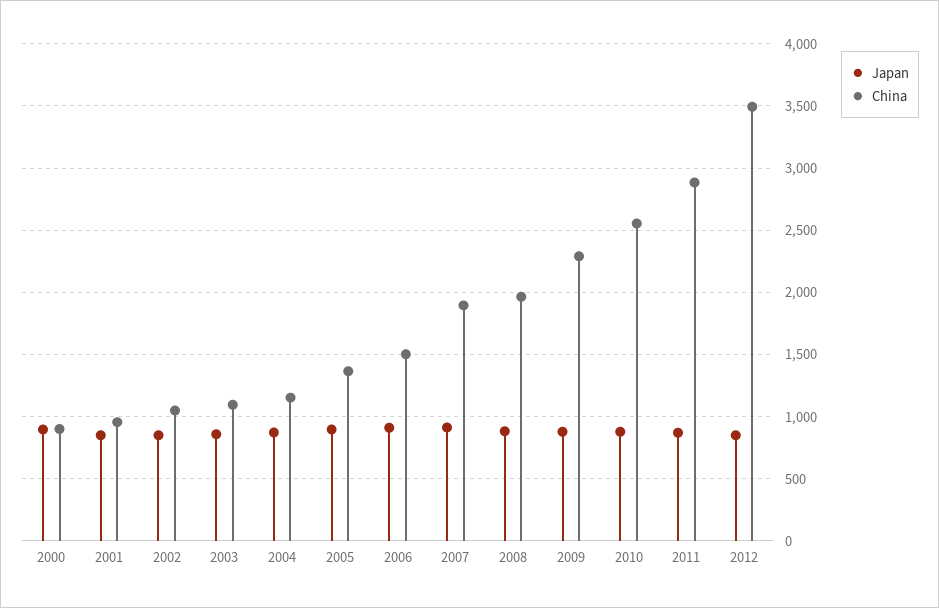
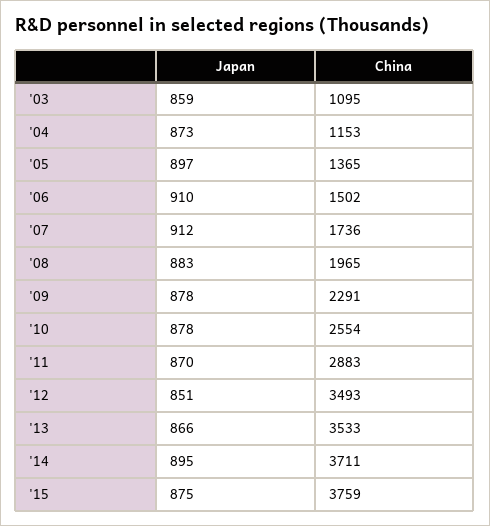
Japan, 2000: 900 -> none
China, 2000: 900 -> none
Japan, 2001: 850 -> none
China, 2001: 950 -> none
Japan, 2002: 850 -> none
China, 2002: 1050 -> none
China, 2007: 1900 -> 1736
Japan, '13: none -> 866
China, '13: none -> 3533
Japan, '14: none -> 895
China, '14: none -> 3711
Japan, '15: none -> 875
China, '15: none -> 3759

